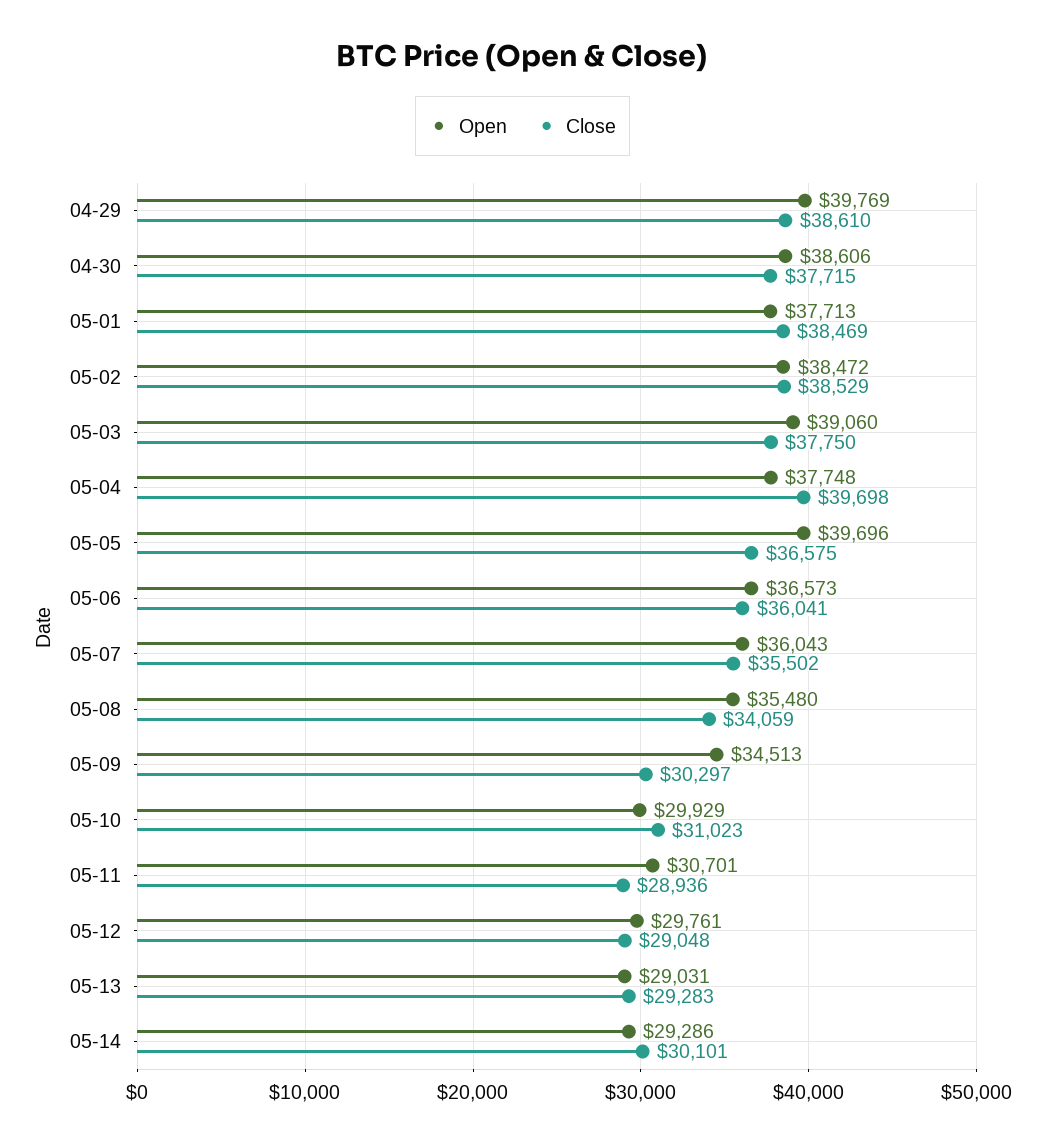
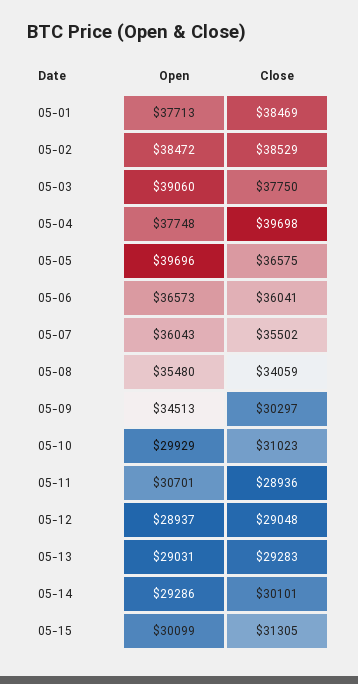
Open, 04-29: 39769 -> none
Close, 04-29: 38610 -> none
Open, 04-30: 38606 -> none
Close, 04-30: 37715 -> none
Open, 05-12: 29761 -> 28937
Open, 05-15: none -> 30099
Close, 05-15: none -> 31305

